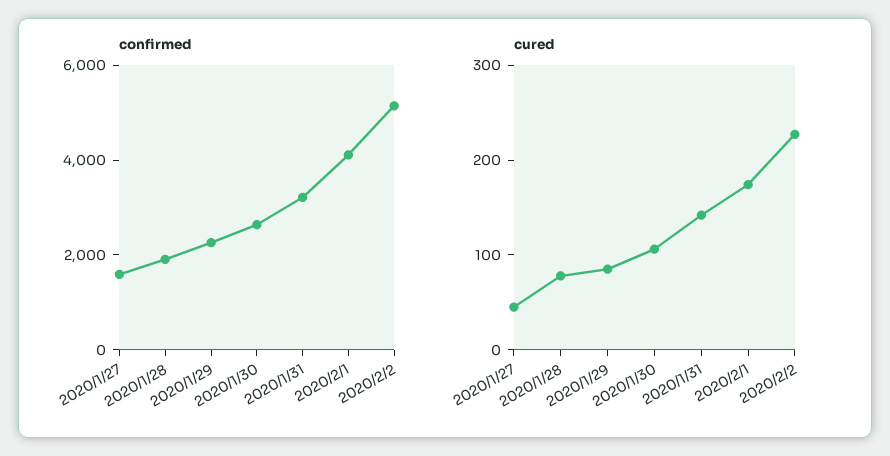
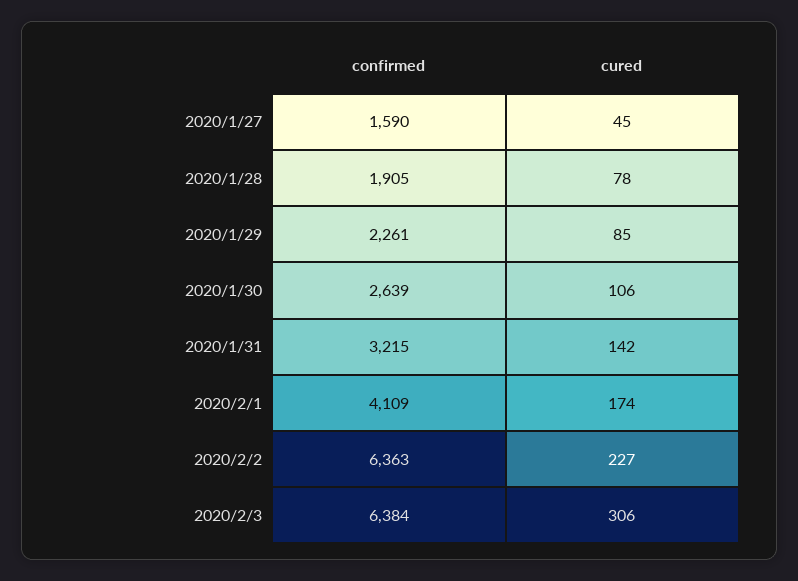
confirmed, 2020/2/2: 5000 -> 6363
confirmed, 2020/2/3: none -> 6384
cured, 2020/2/3: none -> 306

